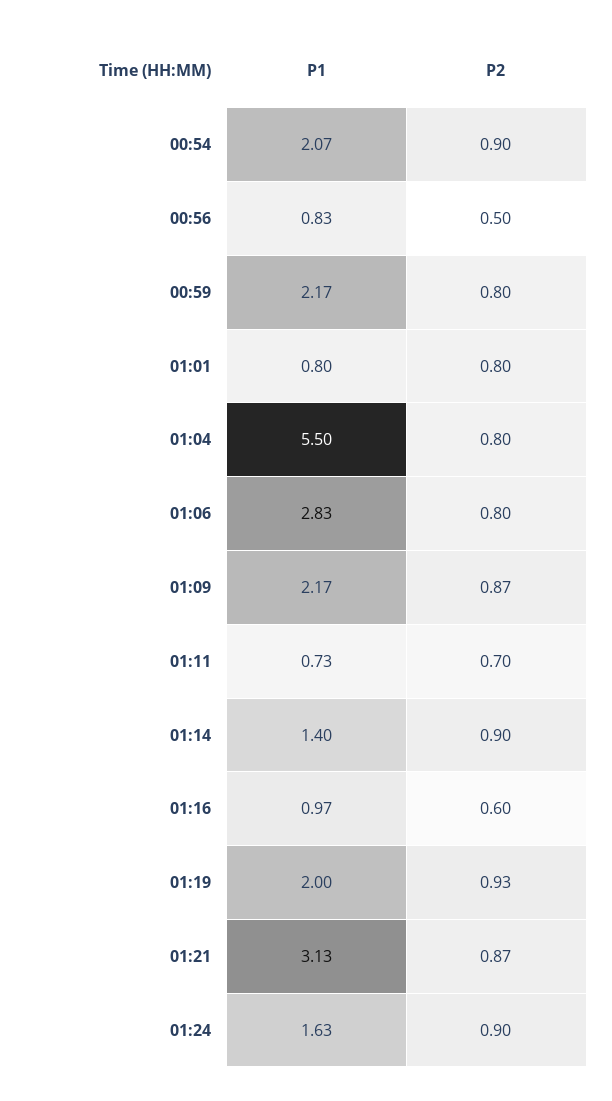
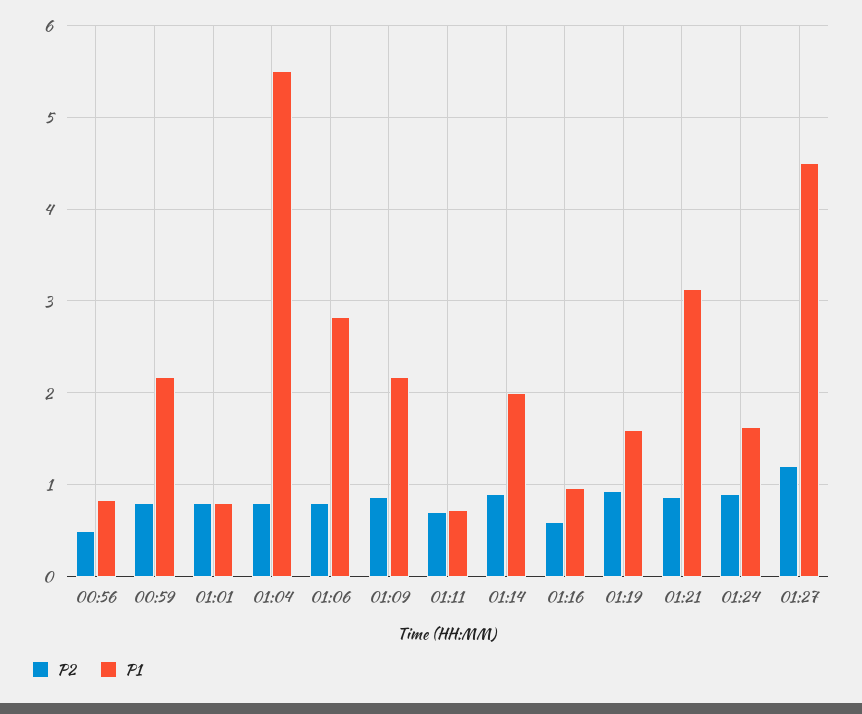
P1, 00:54: 2.07 -> none
P2, 00:54: 0.9 -> none
P1, 01:14: 1.4 -> 2
P1, 01:19: 2 -> 1.6
P2, 01:27: none -> 1.2
P1, 01:27: none -> 4.5

